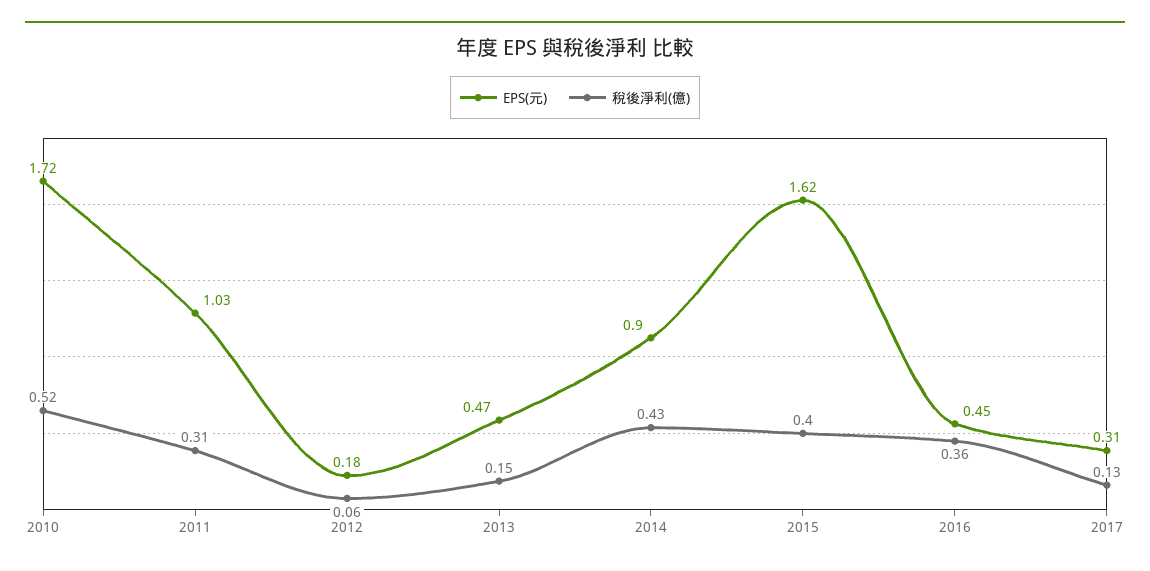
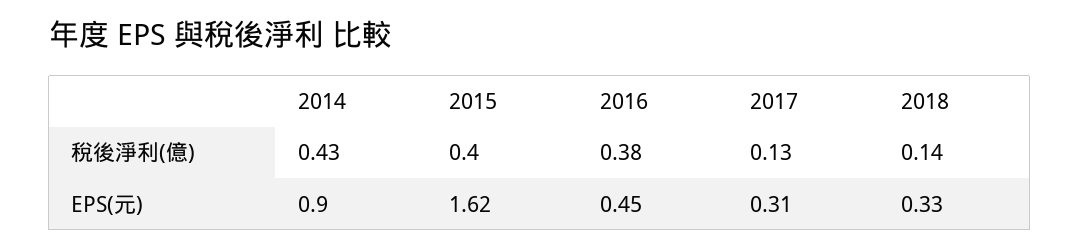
EPS(元), 2010: 1.72 -> none
稅後淨利(億), 2010: 0.52 -> none
EPS(元), 2011: 1.03 -> none
稅後淨利(億), 2011: 0.31 -> none
EPS(元), 2012: 0.18 -> none
稅後淨利(億), 2012: 0.06 -> none
EPS(元), 2013: 0.47 -> none
稅後淨利(億), 2013: 0.15 -> none
稅後淨利(億), 2016: 0.36 -> 0.38
稅後淨利(億), 2018: none -> 0.14
EPS(元), 2018: none -> 0.33

